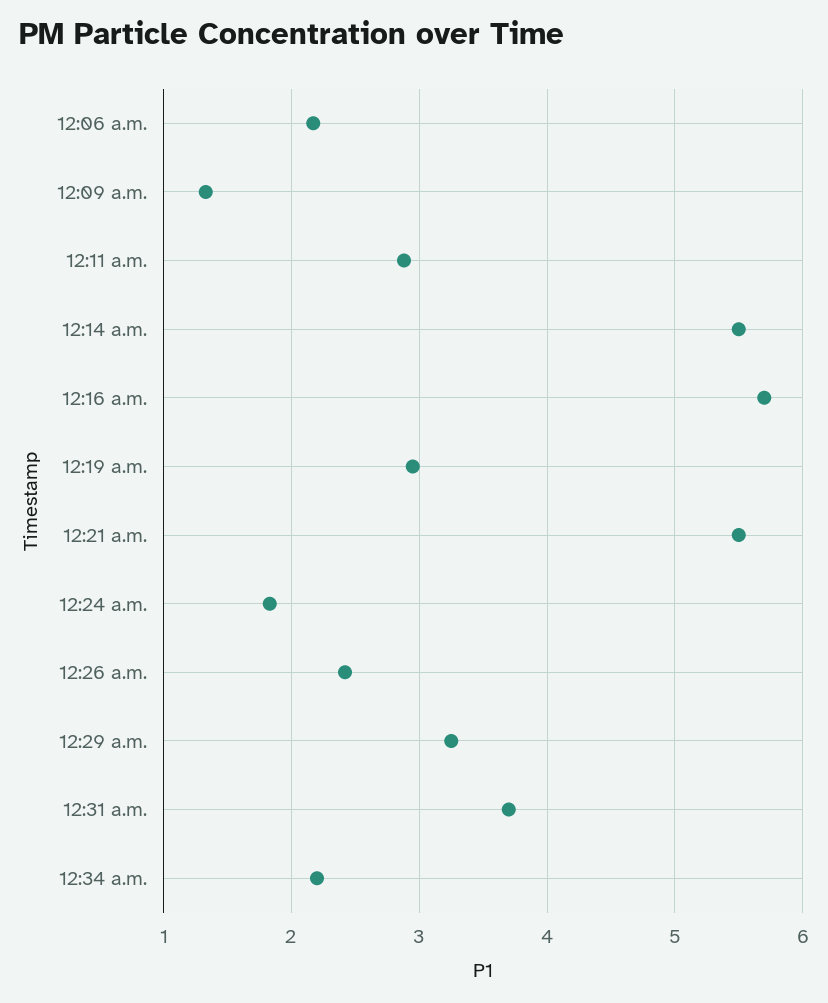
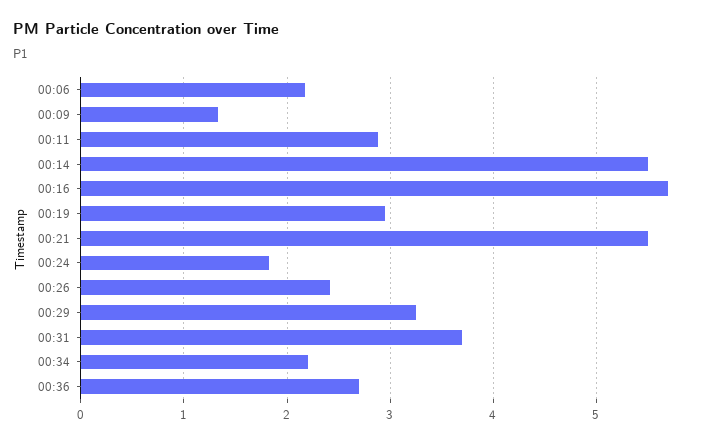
00:36: none -> 2.7

